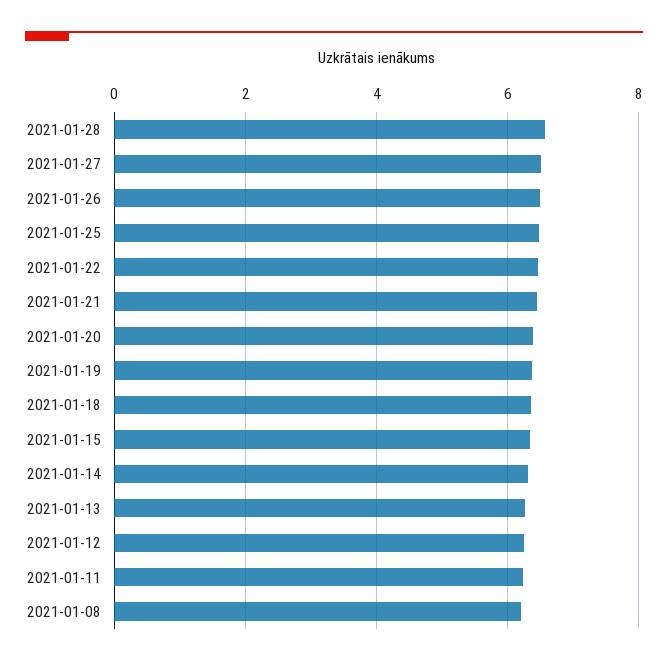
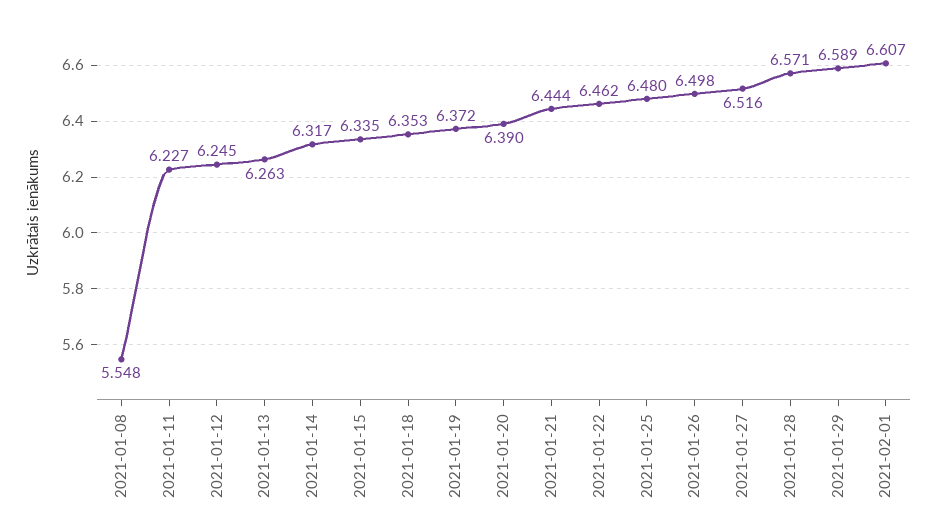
2021-01-08: 6.2 -> 5.548
2021-01-29: none -> 6.589
2021-02-01: none -> 6.607

